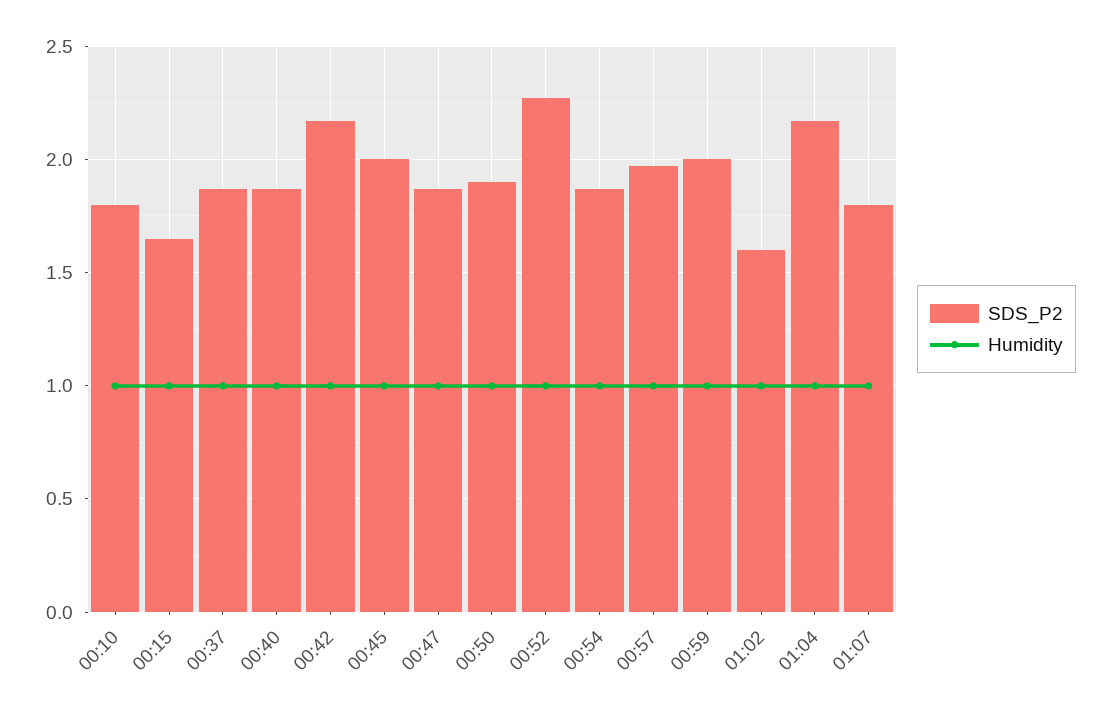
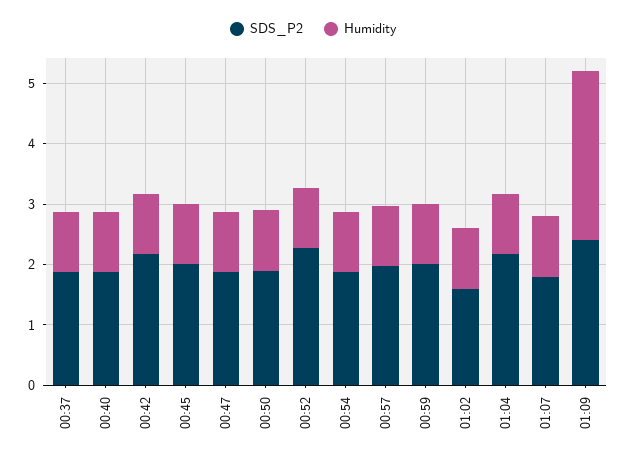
SDS_P2, 00:10: 1.8 -> none
Humidity, 00:10: 1 -> none
SDS_P2, 00:15: 1.65 -> none
Humidity, 00:15: 1 -> none
SDS_P2, 01:09: none -> 2.4
Humidity, 01:09: none -> 2.8

